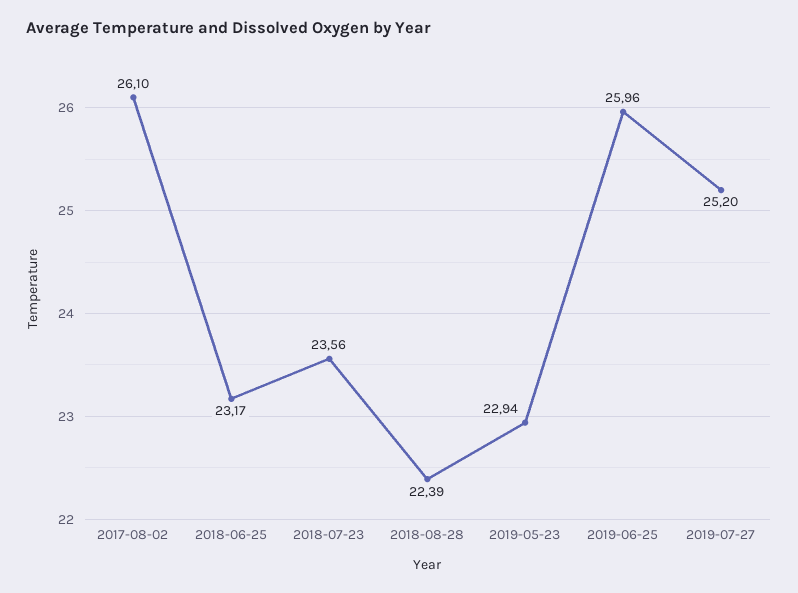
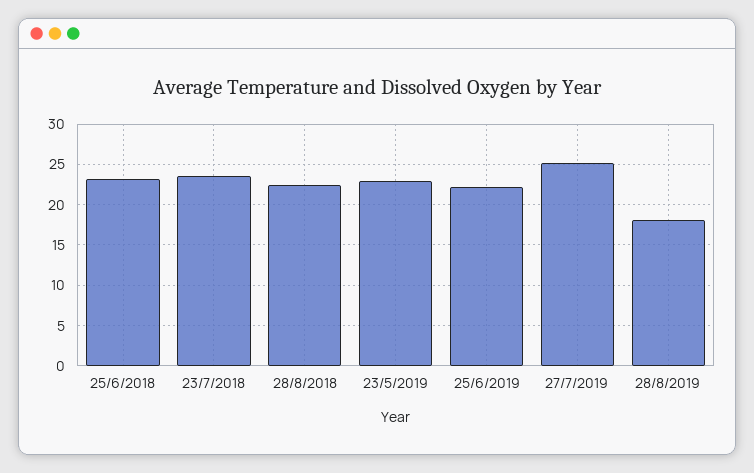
2017-08-02: 26.1 -> none
2019-06-25: 25.96 -> 22
28/8/2019: none -> 18

